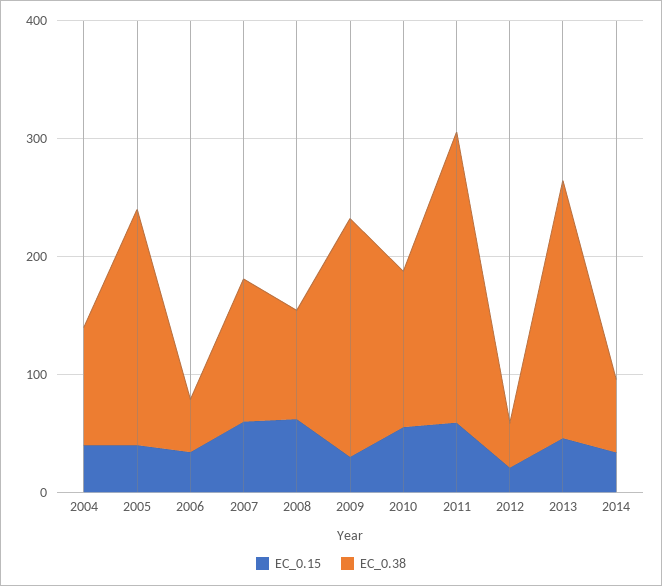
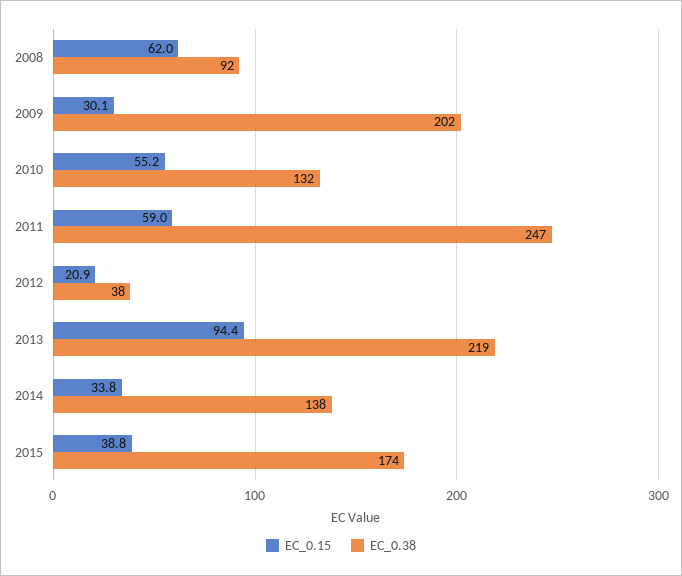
EC_0.15, 2004: 40 -> none
EC_0.38, 2004: 100 -> none
EC_0.15, 2005: 40 -> none
EC_0.38, 2005: 200 -> none
EC_0.15, 2006: 40 -> none
EC_0.38, 2006: 40 -> none
EC_0.15, 2007: 60 -> none
EC_0.38, 2007: 120 -> none
EC_0.15, 2013: 40 -> 94.4
EC_0.38, 2014: 60 -> 138
EC_0.15, 2015: none -> 38.8
EC_0.38, 2015: none -> 174

